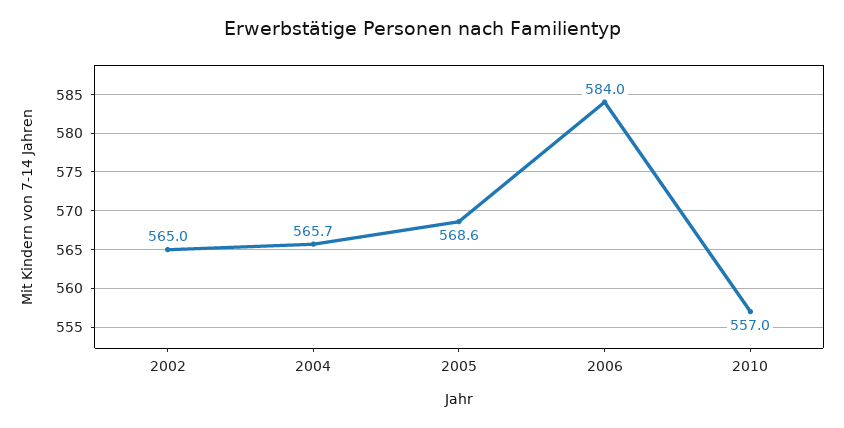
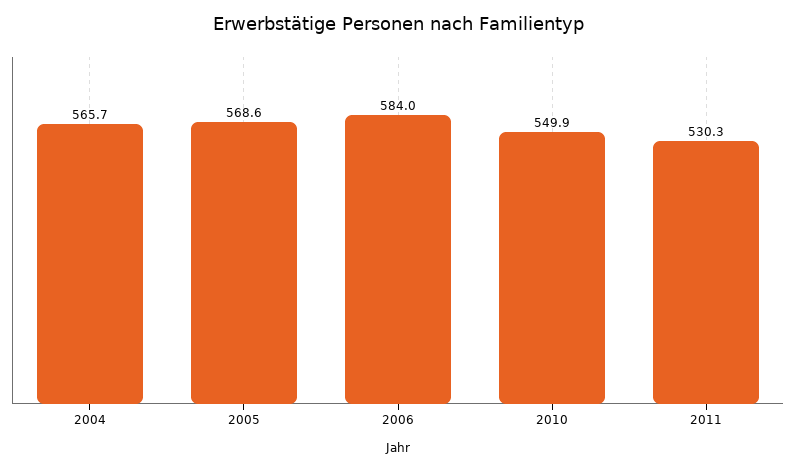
2002: 565 -> none
2010: 557 -> 549.9
2011: none -> 530.3

